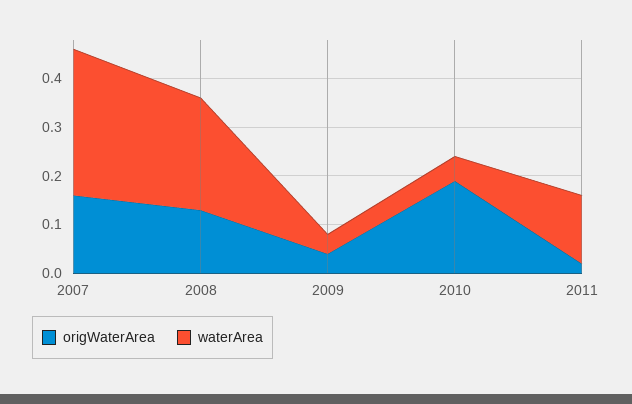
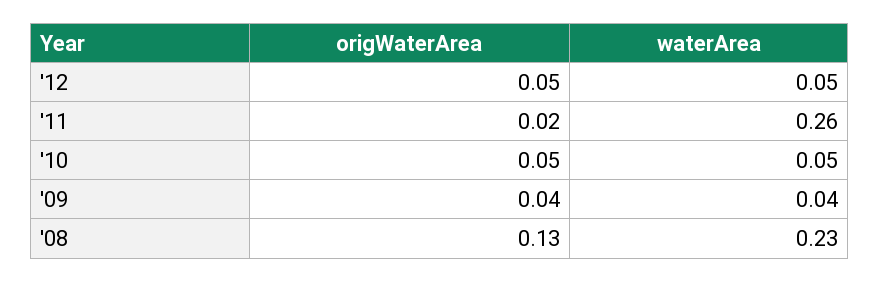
origWaterArea, 2007: 0.15 -> none
waterArea, 2007: 0.3 -> none
origWaterArea, 2010: 0.2 -> 0.05
waterArea, 2011: 0.15 -> 0.26
origWaterArea, '12: none -> 0.05
waterArea, '12: none -> 0.05

